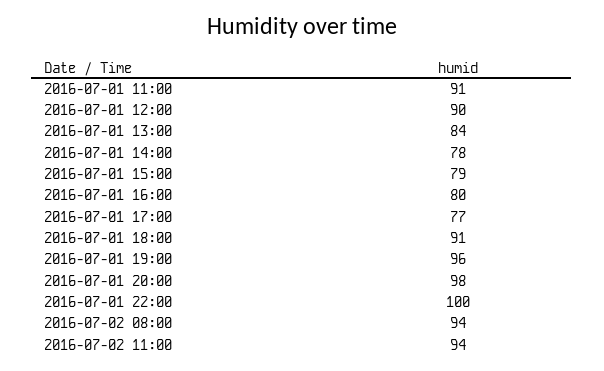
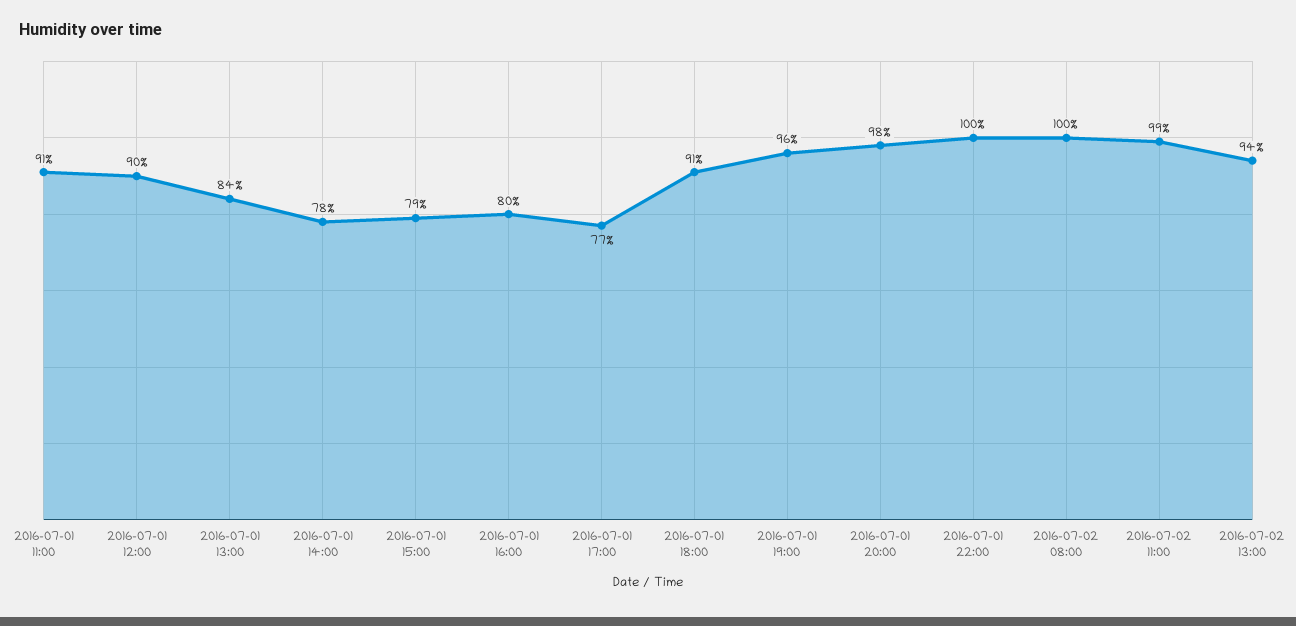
2016-07-02 08:00: 94 -> 100
2016-07-02 11:00: 94 -> 99
2016-07-02 13:00: none -> 94

